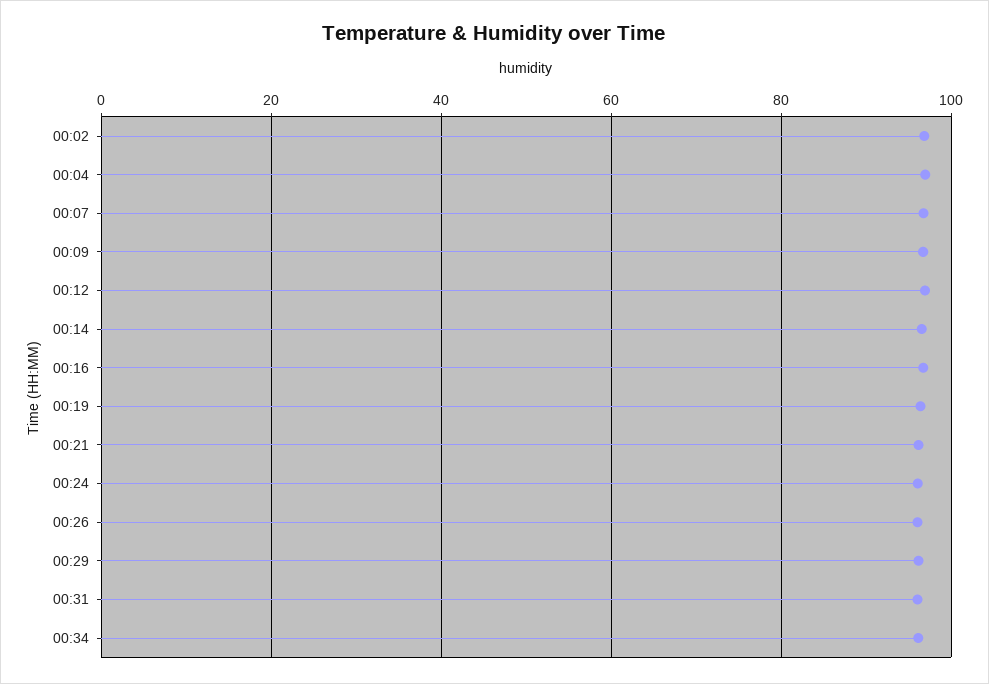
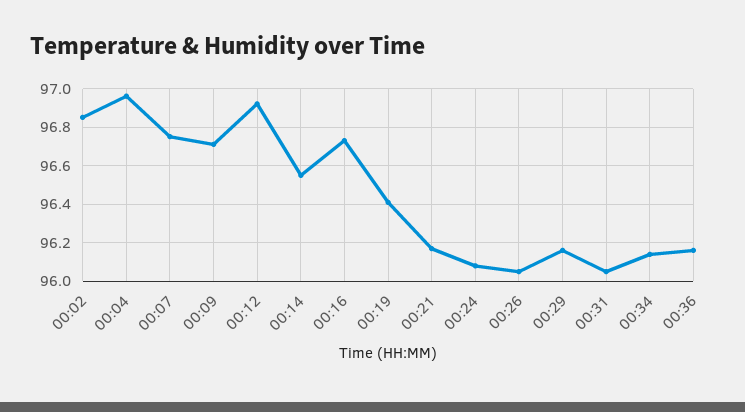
00:36: none -> 96.15

